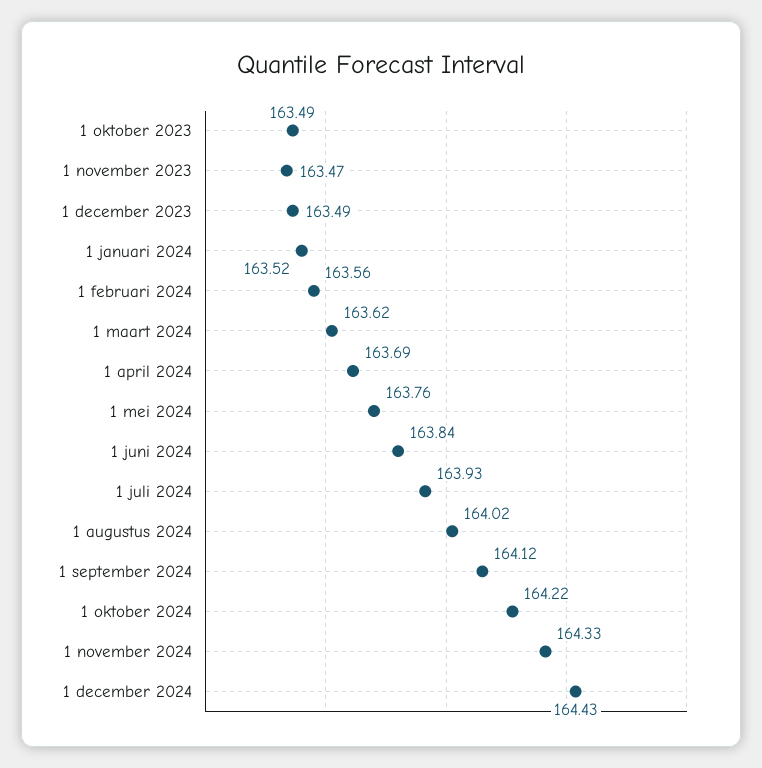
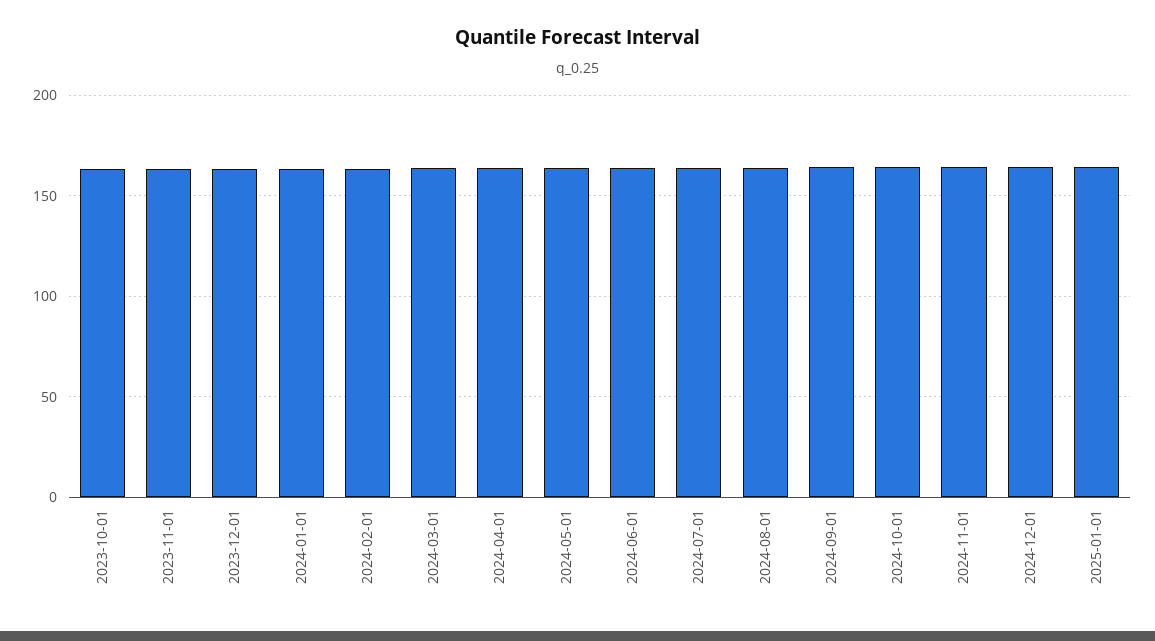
2025-01-01: none -> 165

